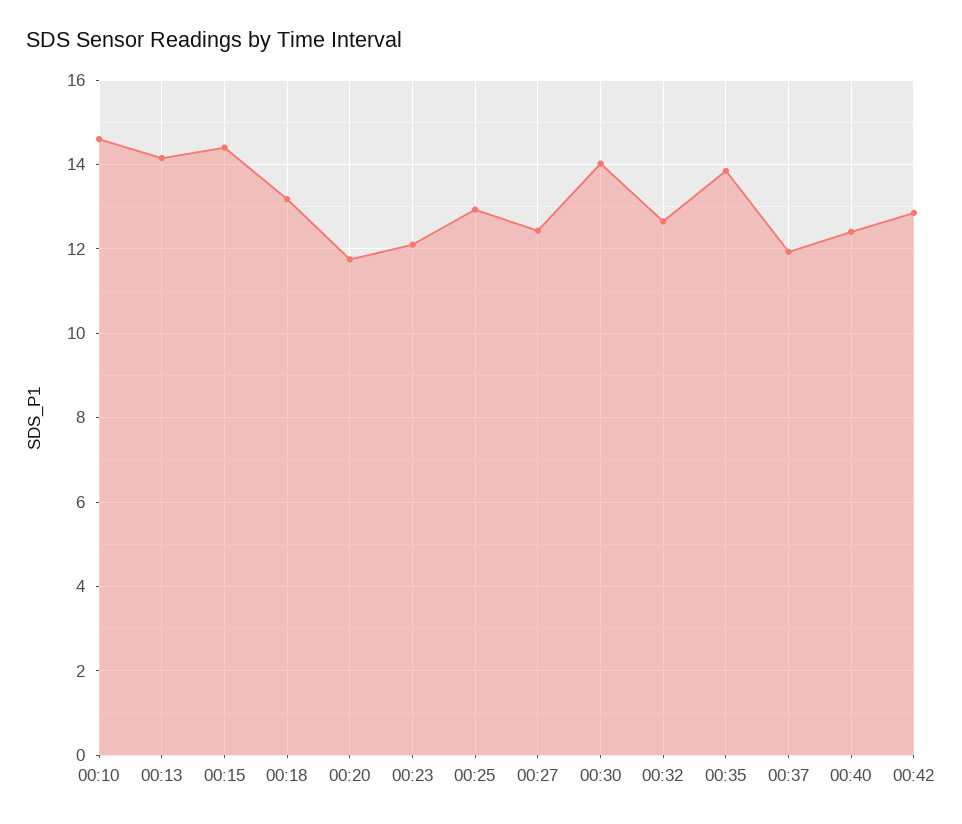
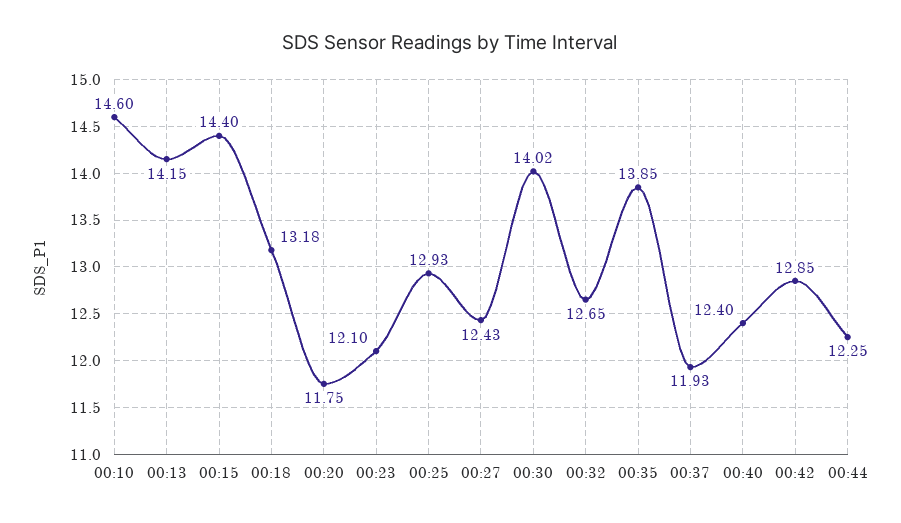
00:44: none -> 12.25

